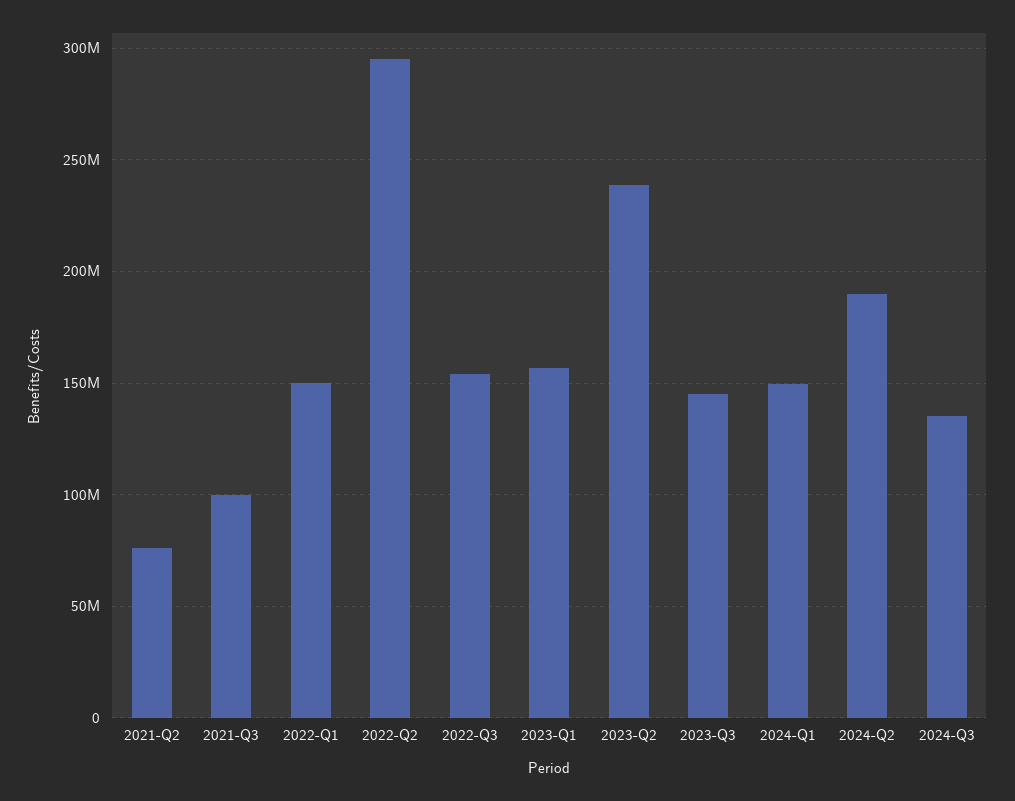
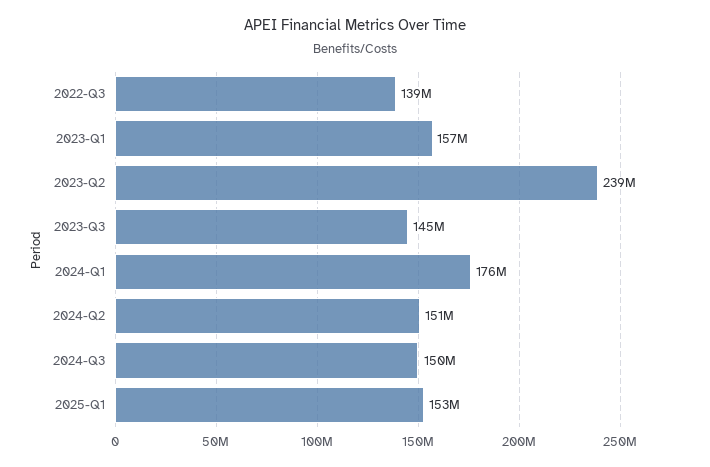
2021-Q2: 75000000 -> none
2021-Q3: 100000000 -> none
2022-Q1: 150000000 -> none
2022-Q2: 295000000 -> none
2022-Q3: 155000000 -> 139000000
2024-Q1: 150000000 -> 176000000
2024-Q2: 190000000 -> 151000000
2024-Q3: 135000000 -> 150000000
2025-Q1: none -> 153000000

